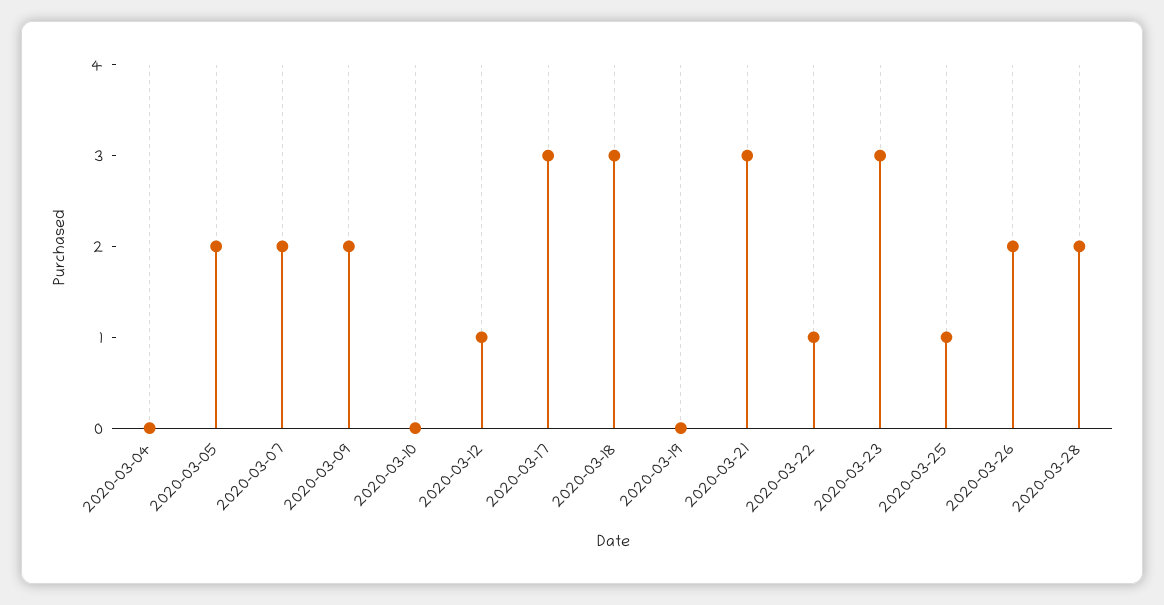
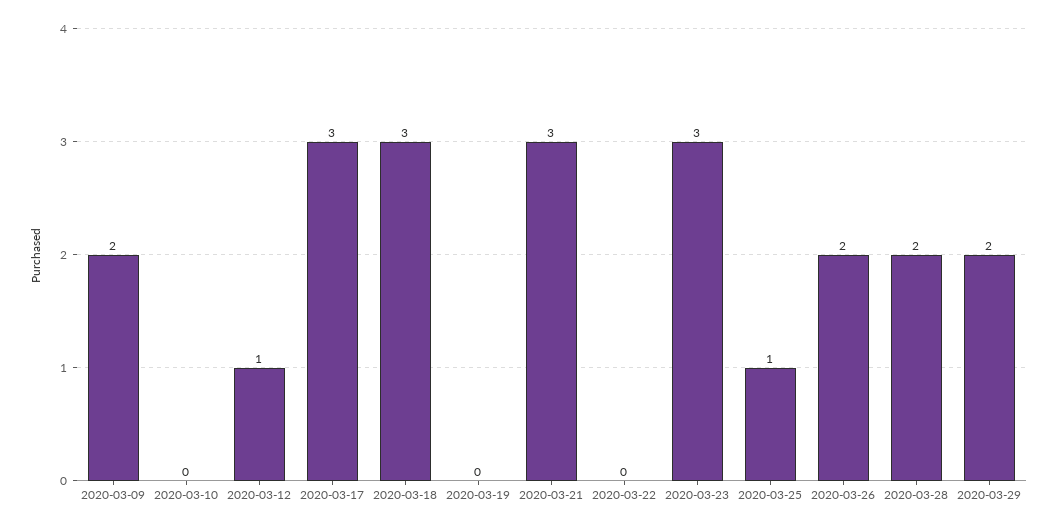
2020-03-04: 0 -> none
2020-03-05: 2 -> none
2020-03-07: 2 -> none
2020-03-22: 1 -> 0
2020-03-29: none -> 2

